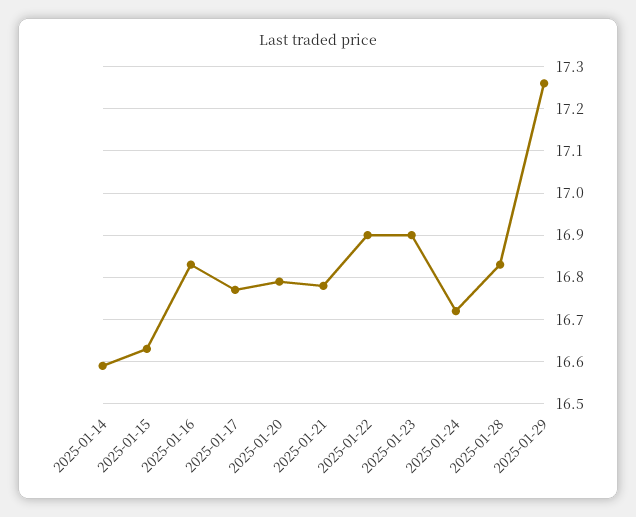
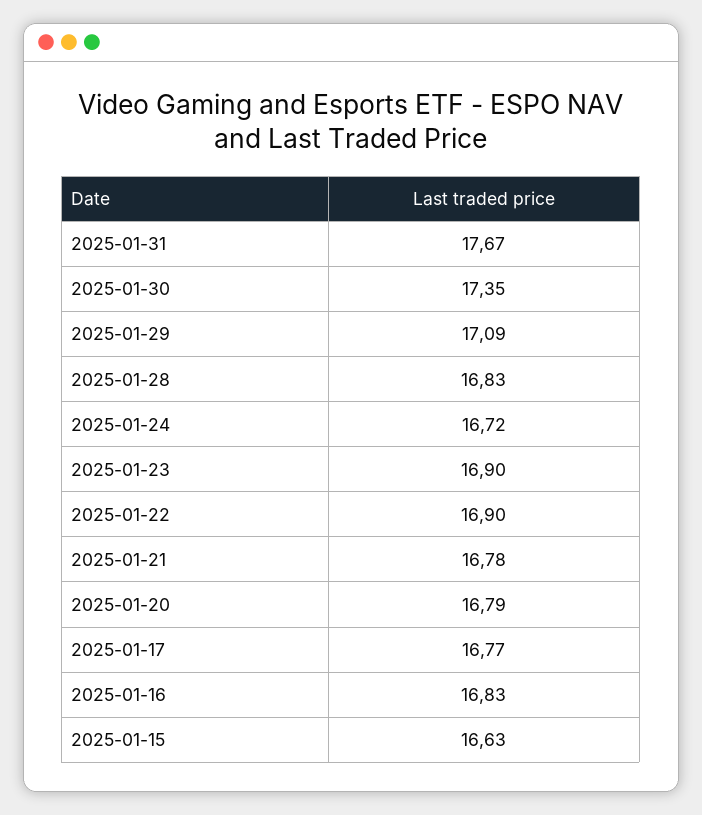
2025-01-14: 16.6 -> none
2025-01-29: 17.25 -> 17.09
2025-01-31: none -> 17.67
2025-01-30: none -> 17.35

